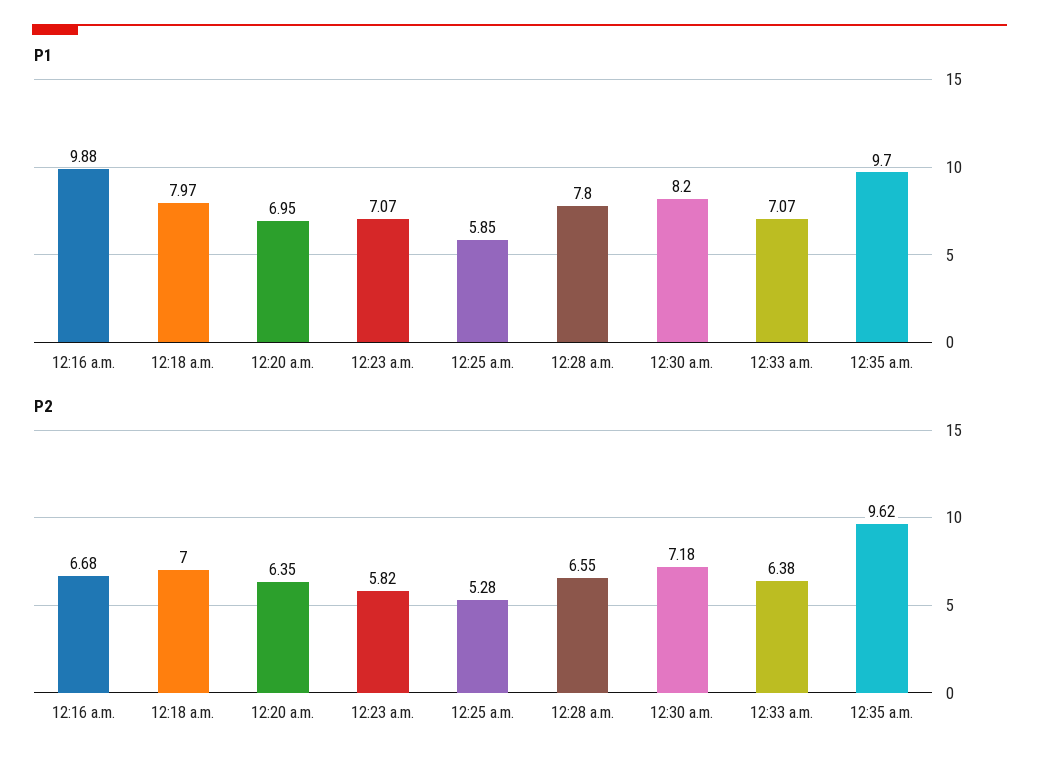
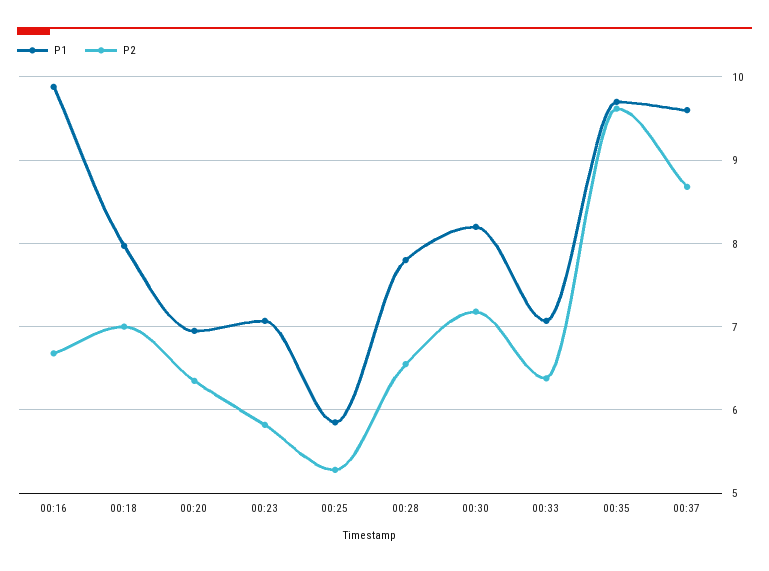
P1, 00:37: none -> 9.6
P2, 00:37: none -> 8.7

